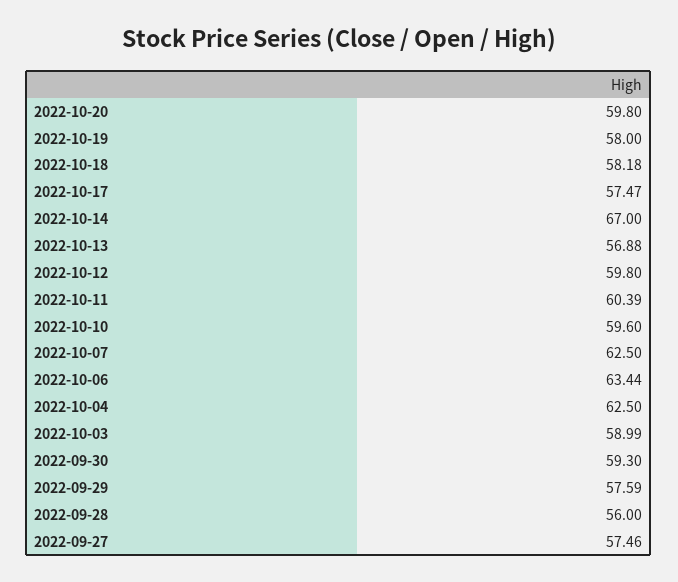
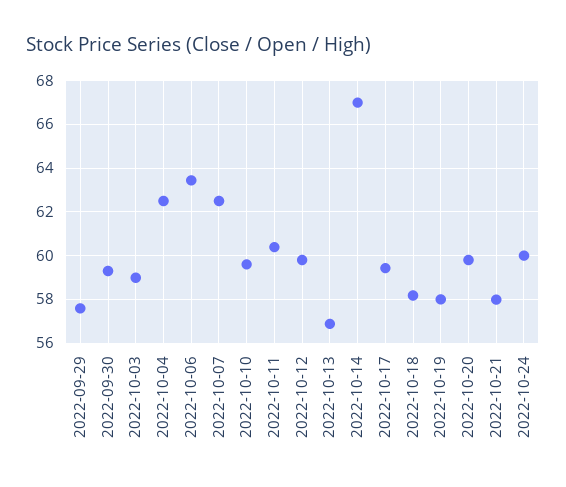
2022-10-17: 57.47 -> 59.5
2022-09-28: 56 -> none
2022-09-27: 57.46 -> none
2022-10-21: none -> 58
2022-10-24: none -> 60

